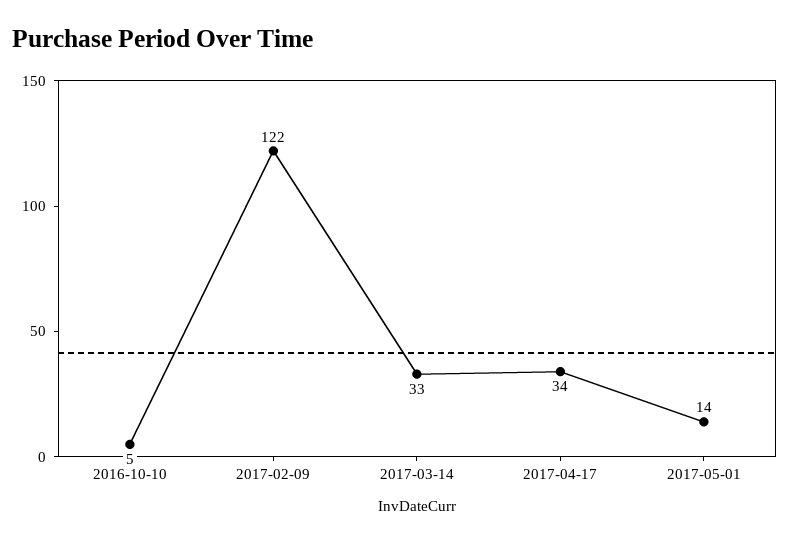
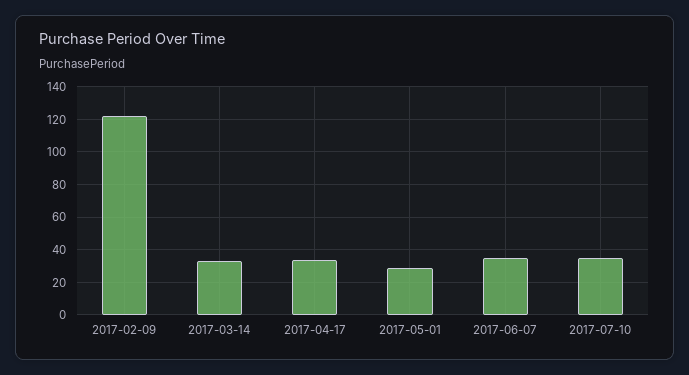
2016-10-10: 5 -> none
2017-05-01: 14 -> 30
2017-06-07: none -> 35
2017-07-10: none -> 35

